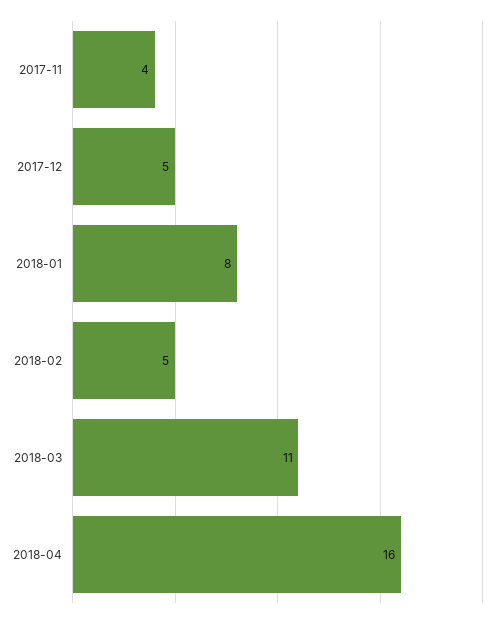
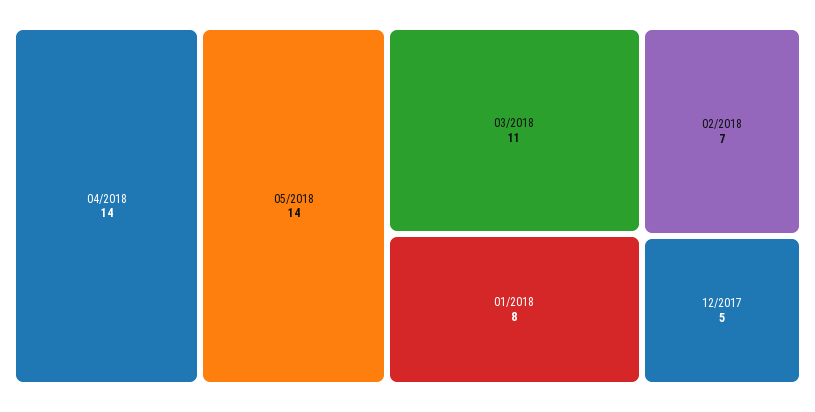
2017-11: 4 -> none
2018-02: 5 -> 7
2018-04: 16 -> 14
05/2018: none -> 14

